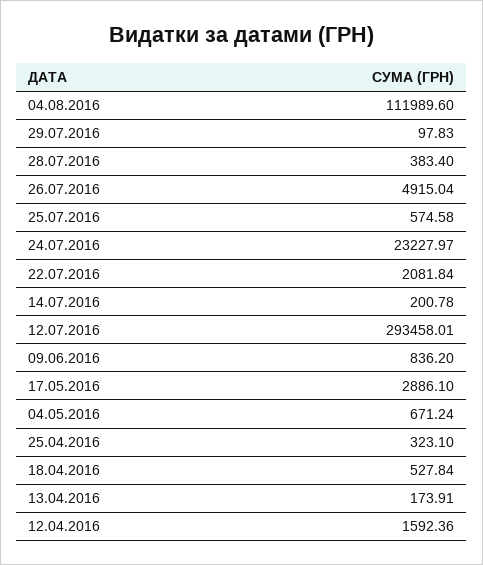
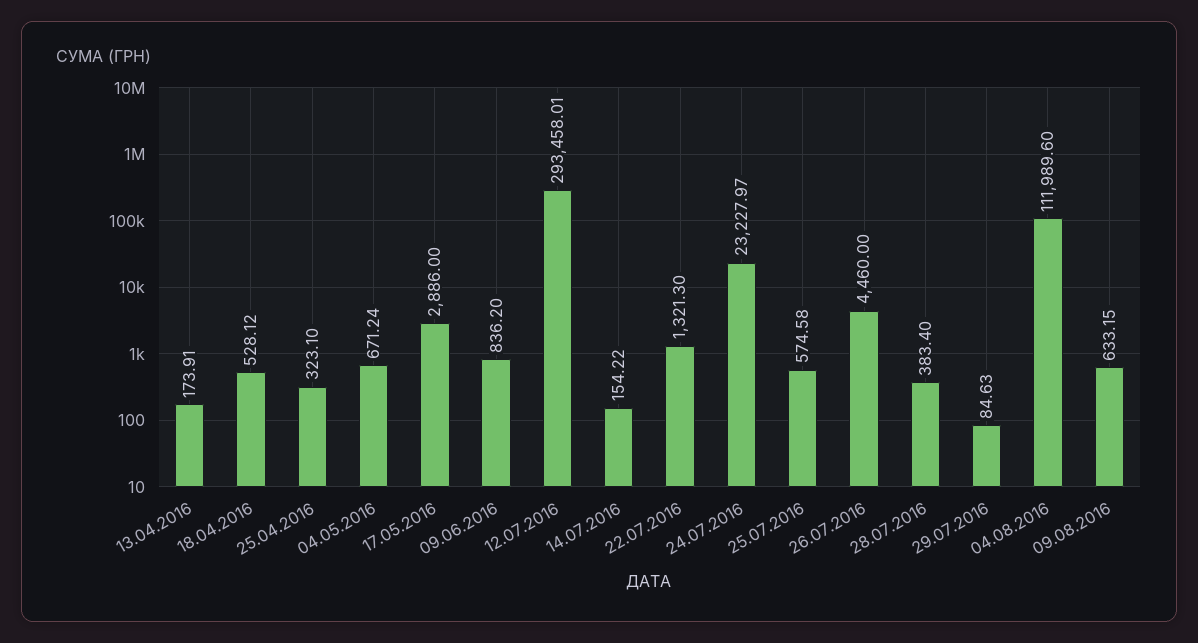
29.07.2016: 97.83 -> 84.63
26.07.2016: 4915.04 -> 4460
22.07.2016: 2081.84 -> 1321.3
14.07.2016: 200.78 -> 154.22
17.05.2016: 2886.1 -> 2886
18.04.2016: 527.84 -> 528.12
12.04.2016: 1592.36 -> none
09.08.2016: none -> 633.15

